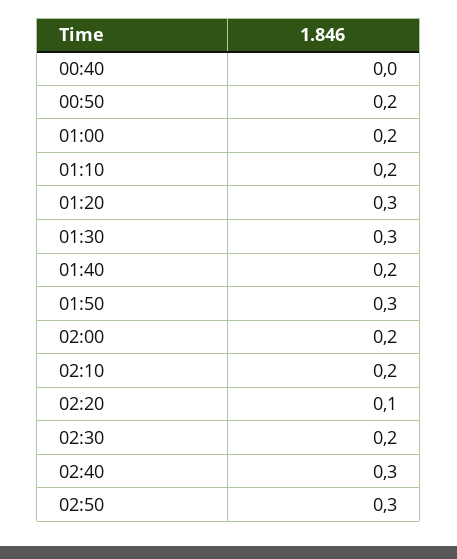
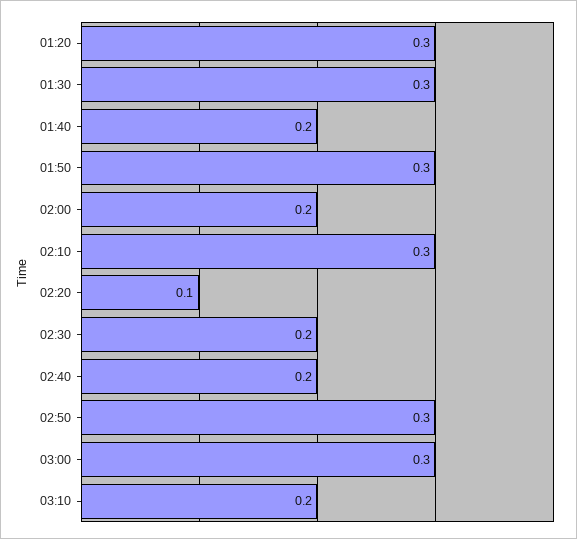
00:40: 0 -> none
00:50: 0.2 -> none
01:00: 0.2 -> none
01:10: 0.2 -> none
02:10: 0.2 -> 0.3
02:40: 0.3 -> 0.2
03:00: none -> 0.3
03:10: none -> 0.2

